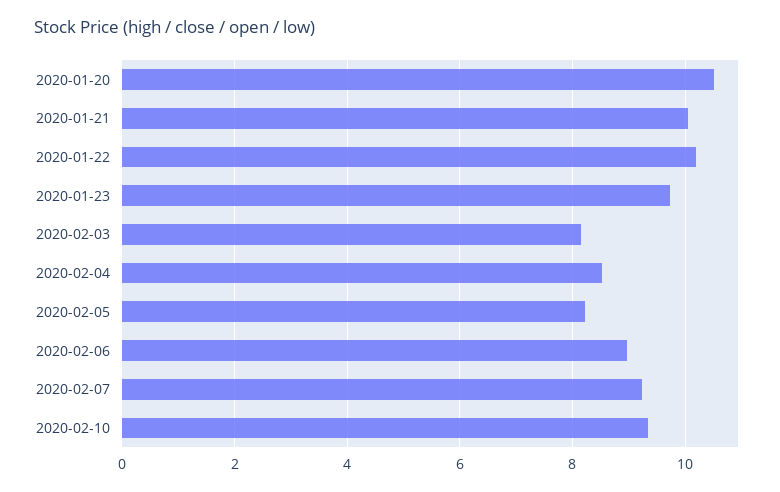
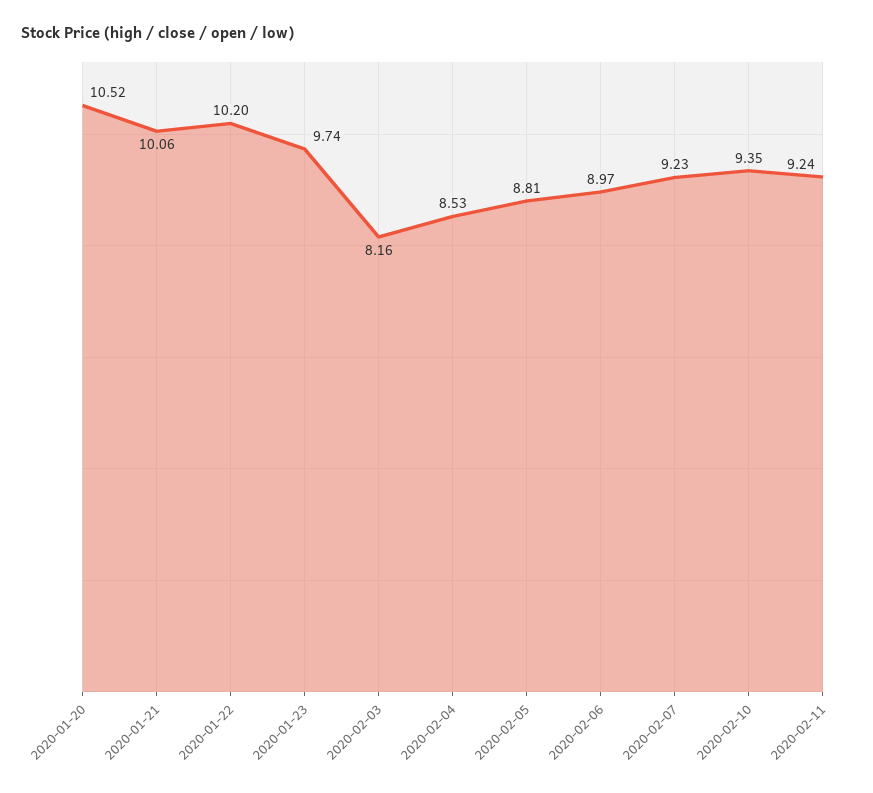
2020-02-05: 8.2 -> 8.81
2020-02-11: none -> 9.24

